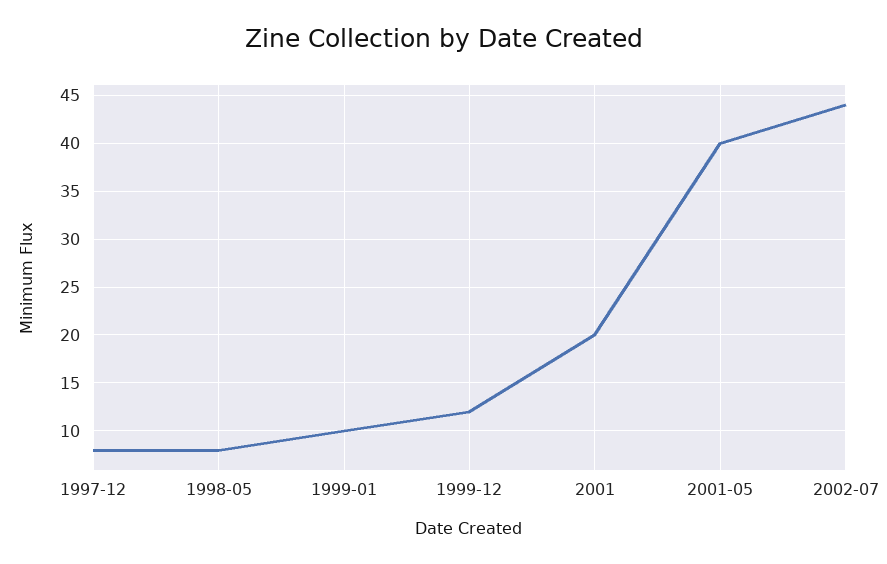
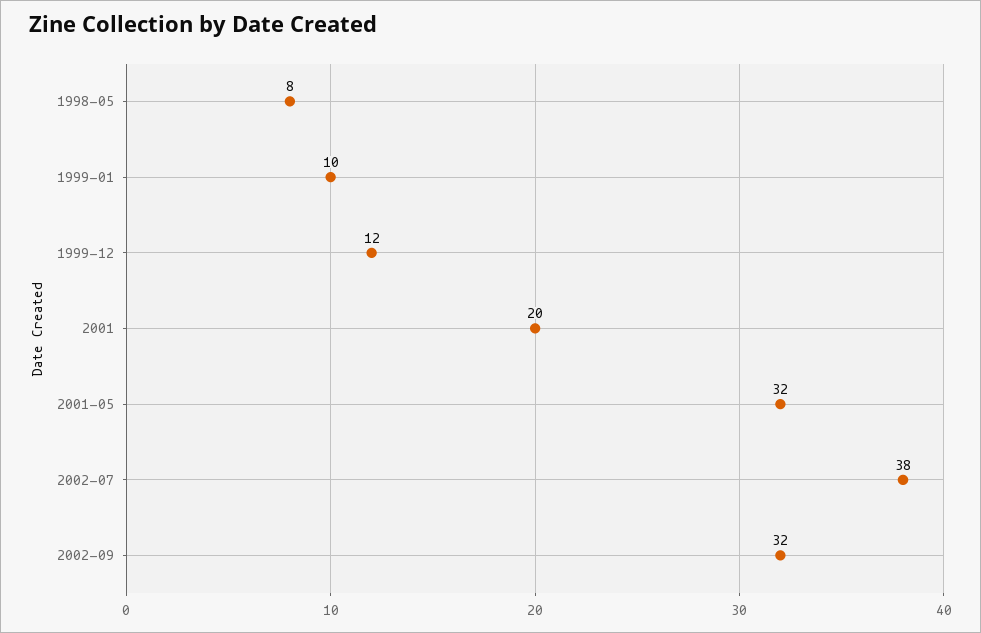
1997-12: 8 -> none
2001-05: 40 -> 32
2002-07: 44 -> 38
2002-09: none -> 32

